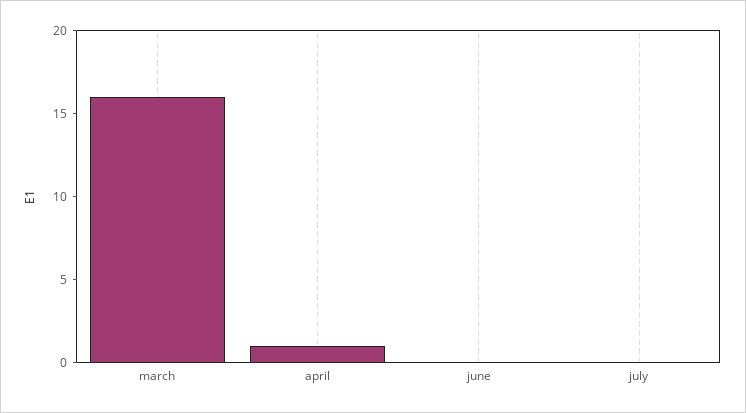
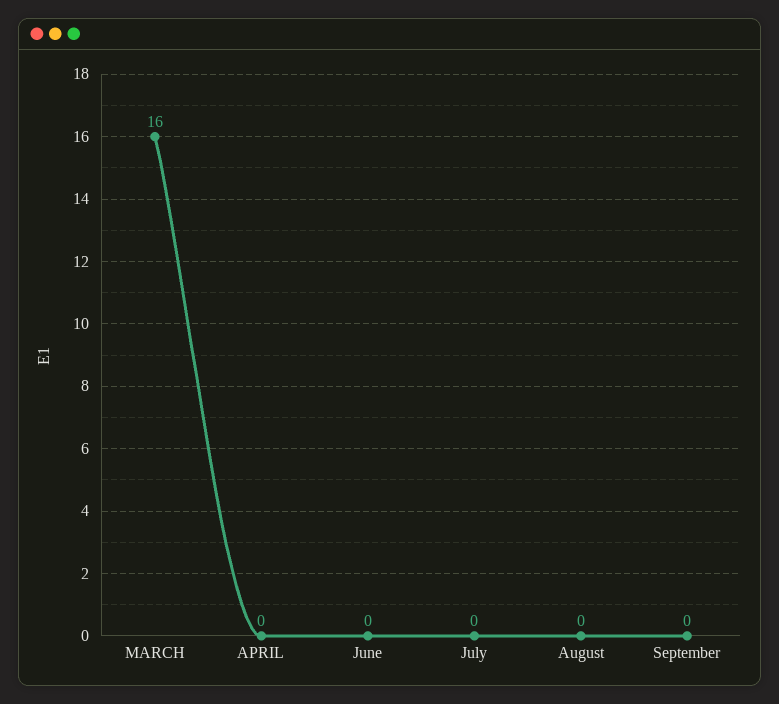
april: 1 -> 0
August: none -> 0
September: none -> 0

